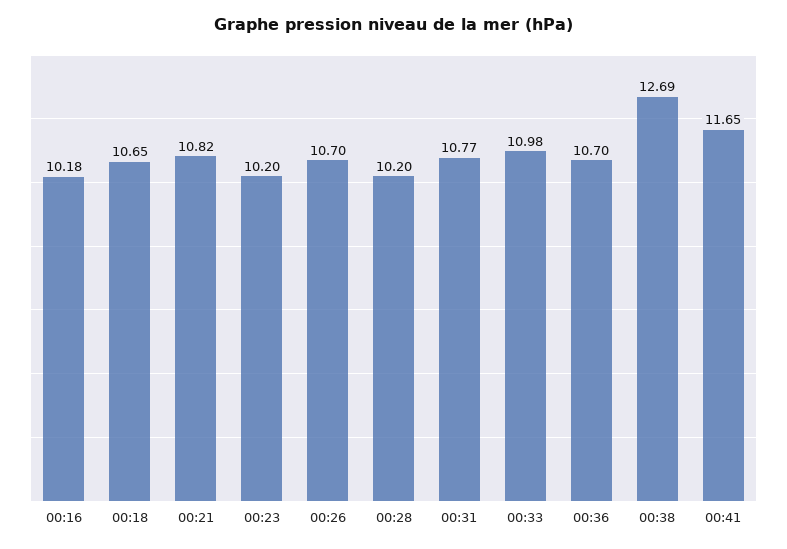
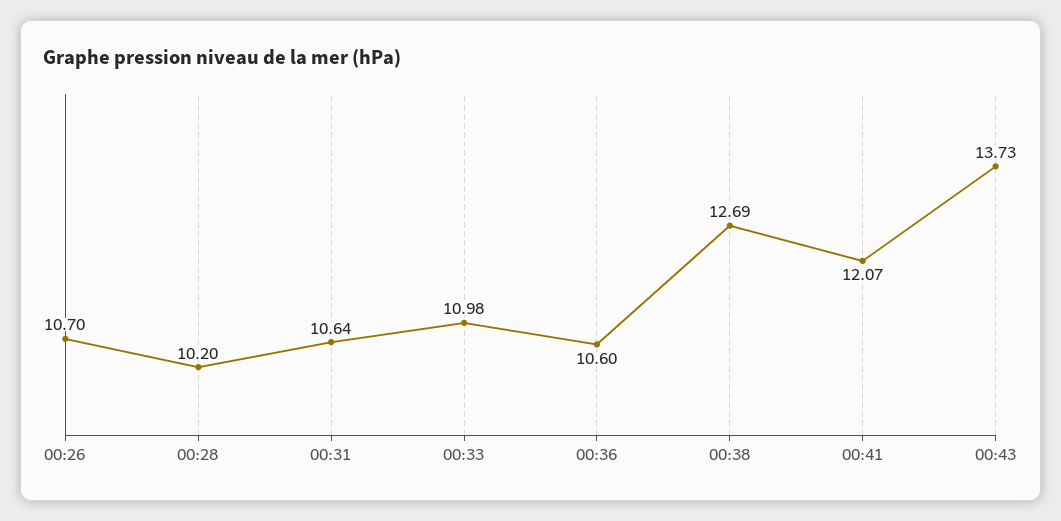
00:16: 10.18 -> none
00:18: 10.65 -> none
00:21: 10.82 -> none
00:23: 10.2 -> none
00:31: 10.77 -> 10.64
00:36: 10.7 -> 10.6
00:41: 11.65 -> 12.07
00:43: none -> 13.73

